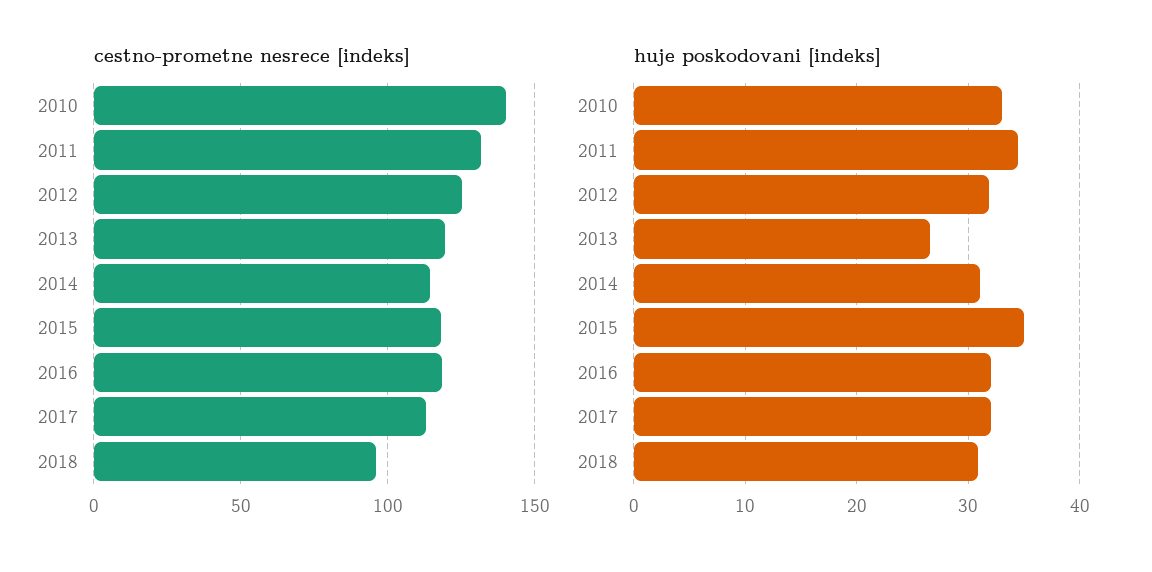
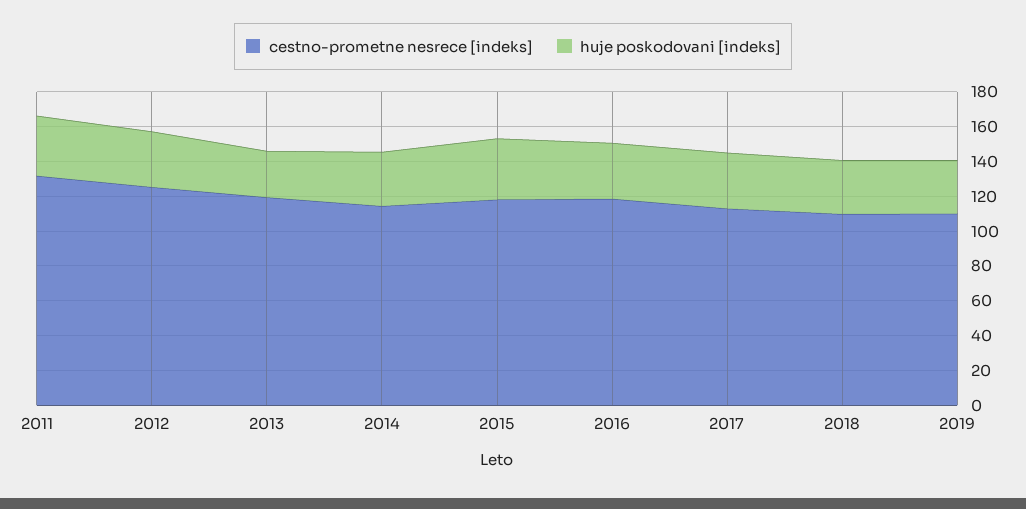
cestno-prometne nesrece [indeks], 2010: 140 -> none
cestno-prometne nesrece [indeks], 2018: 95 -> 110
huje poskodovani [indeks], 2010: 33 -> none
cestno-prometne nesrece [indeks], 2019: none -> 110
huje poskodovani [indeks], 2019: none -> 30

